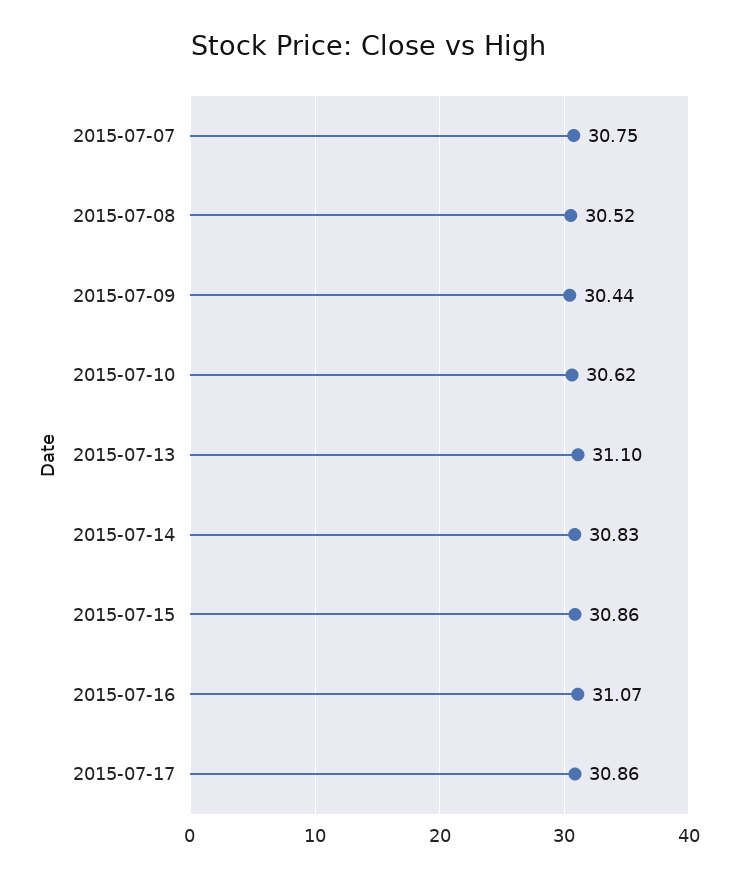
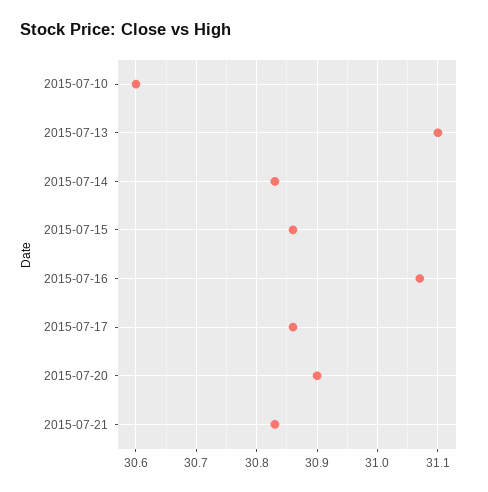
2015-07-07: 30.75 -> none
2015-07-08: 30.52 -> none
2015-07-09: 30.44 -> none
2015-07-10: 30.62 -> 30.6
2015-07-20: none -> 30.9
2015-07-21: none -> 30.83

